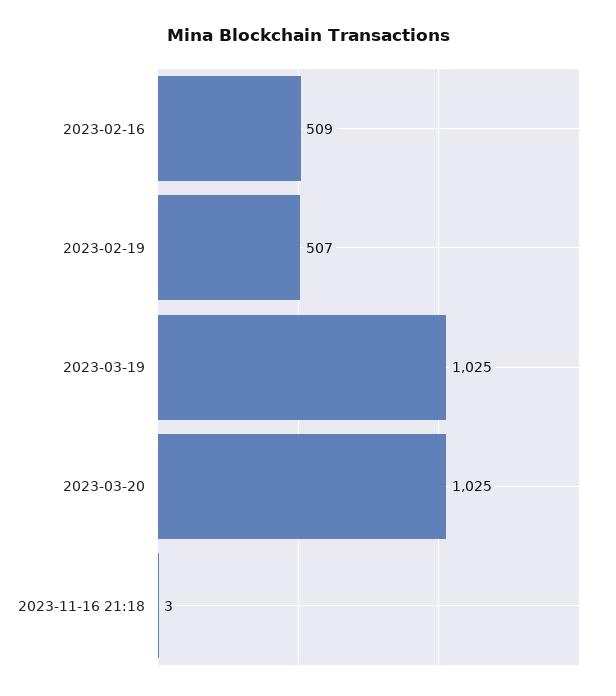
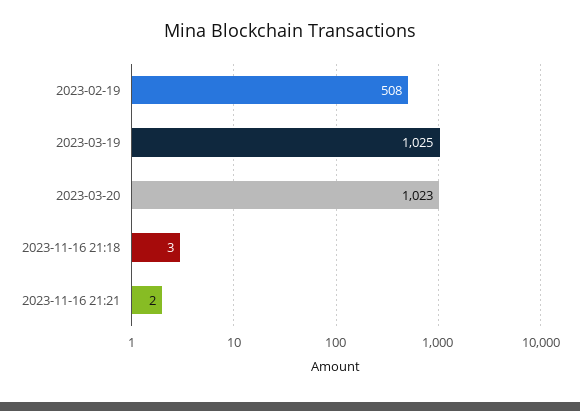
2023-02-16: 509 -> none
2023-02-19: 507 -> 508
2023-03-20: 1025 -> 1023
2023-11-16 21:21: none -> 2

